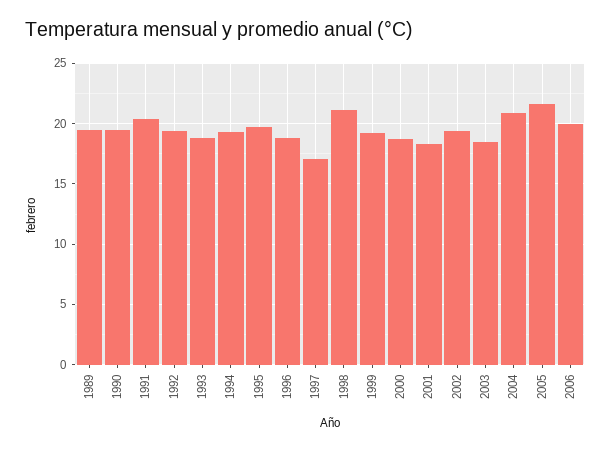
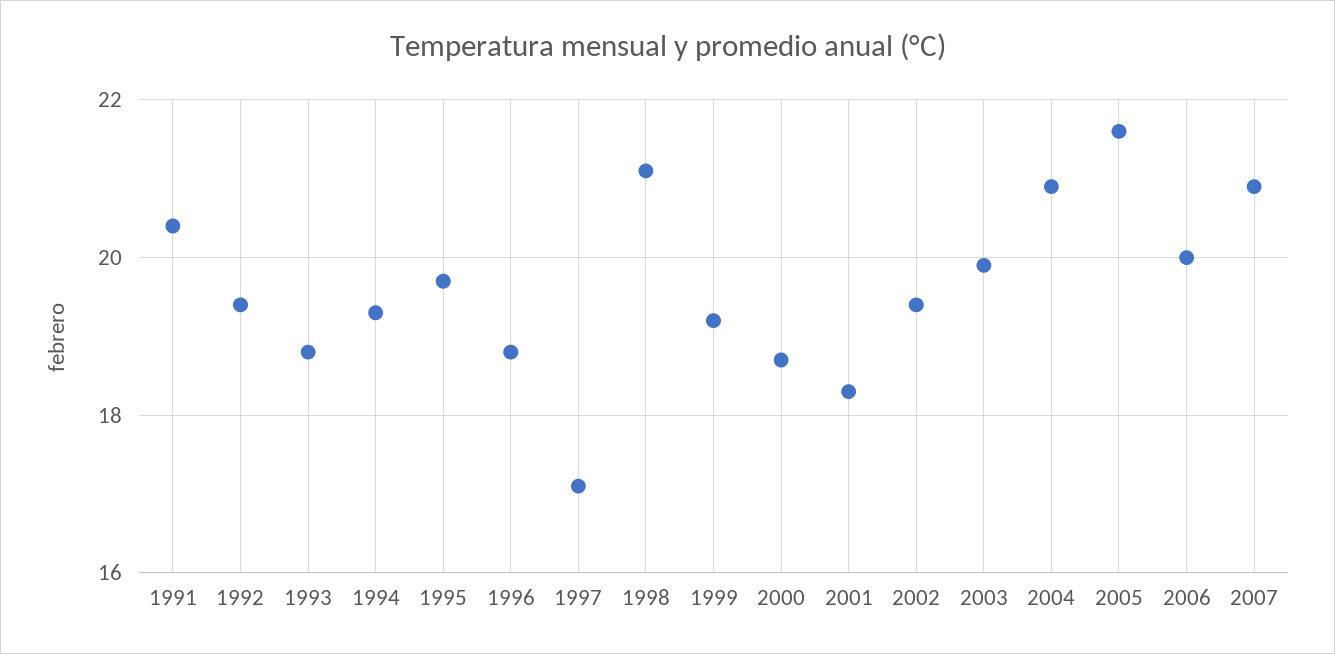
1989: 19.5 -> none
1990: 19.5 -> none
2003: 18.5 -> 20
2007: none -> 21

